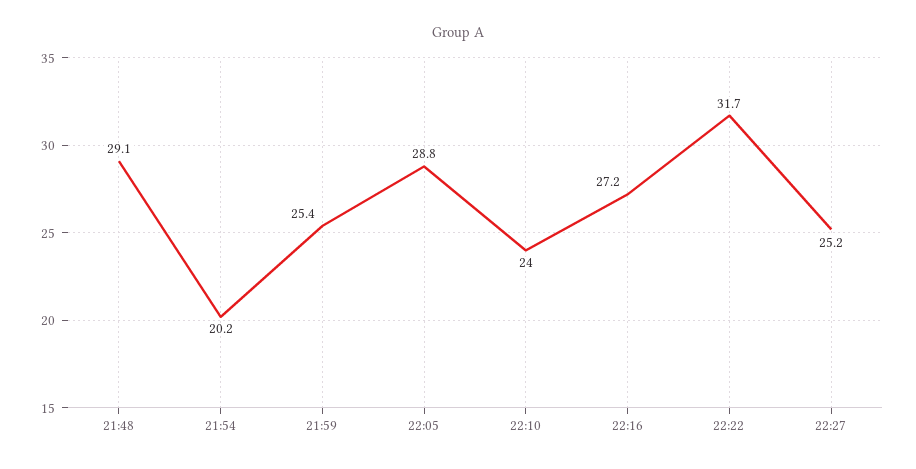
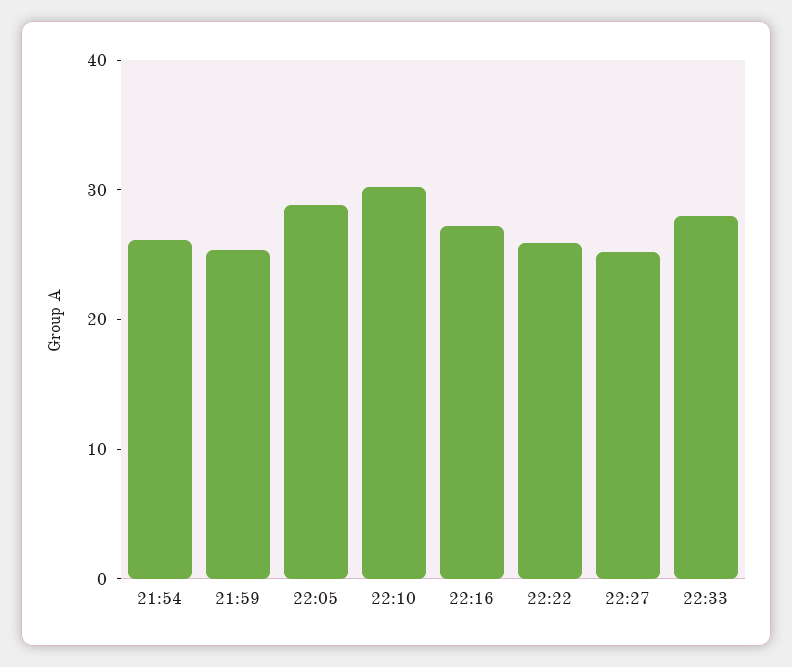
21:48: 29.1 -> none
21:54: 20.2 -> 26
22:10: 24 -> 30
22:22: 31.7 -> 26
22:33: none -> 28

